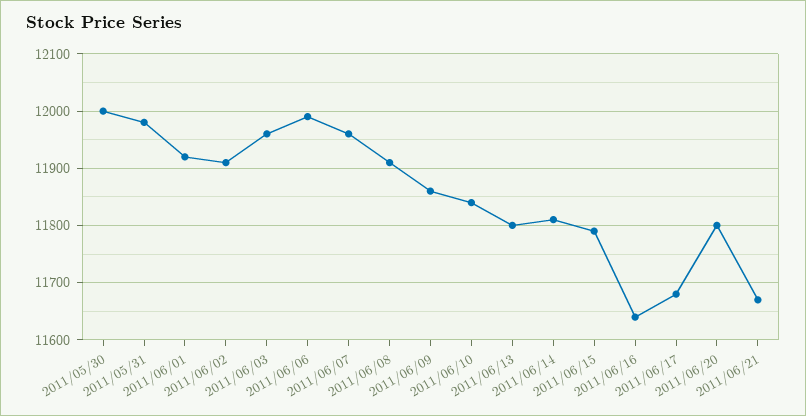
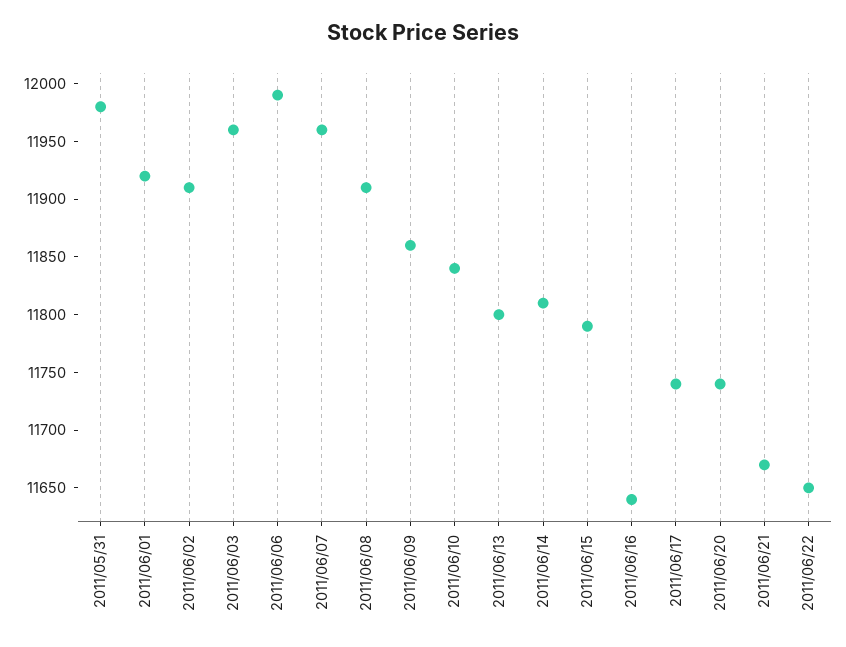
2011/05/30: 12000 -> none
2011/06/17: 11680 -> 11740
2011/06/20: 11800 -> 11740
2011/06/22: none -> 11650

